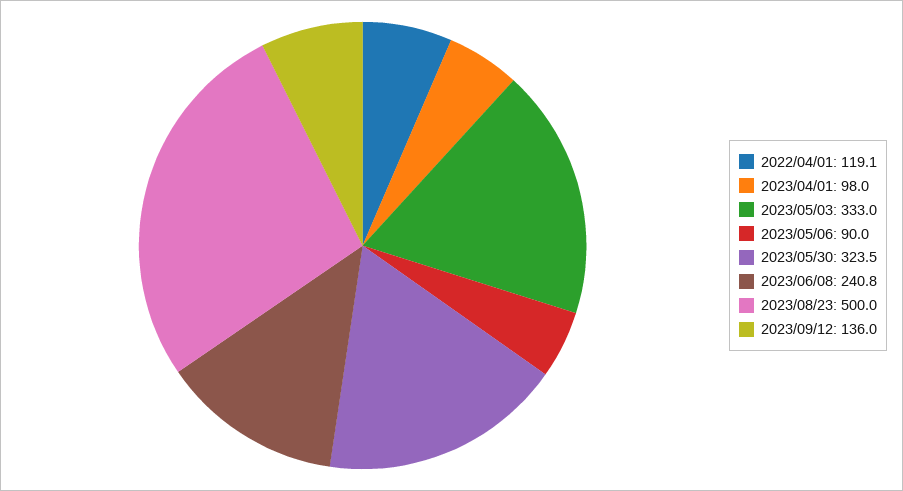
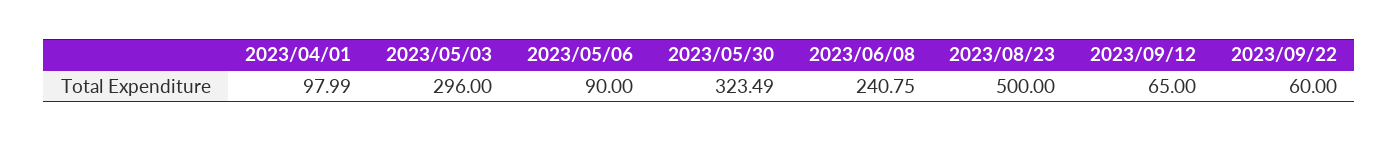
2022/04/01: 119.1 -> none
2023/05/03: 333 -> 296
2023/09/12: 136 -> 65
2023/09/22: none -> 60

